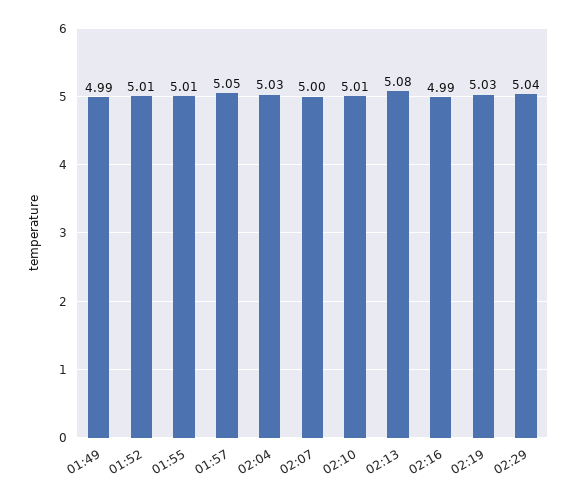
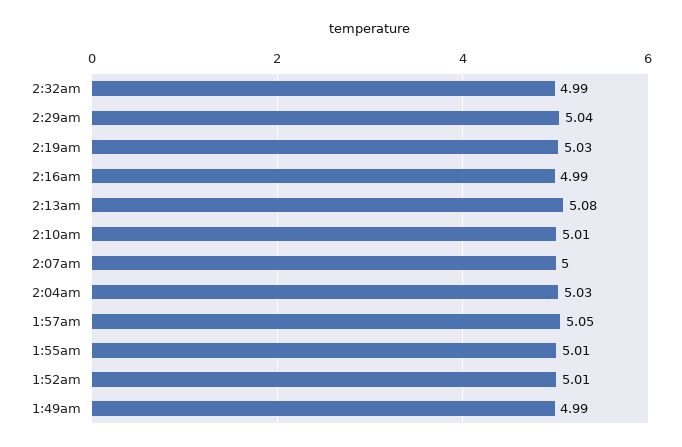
2:32am: none -> 4.99

